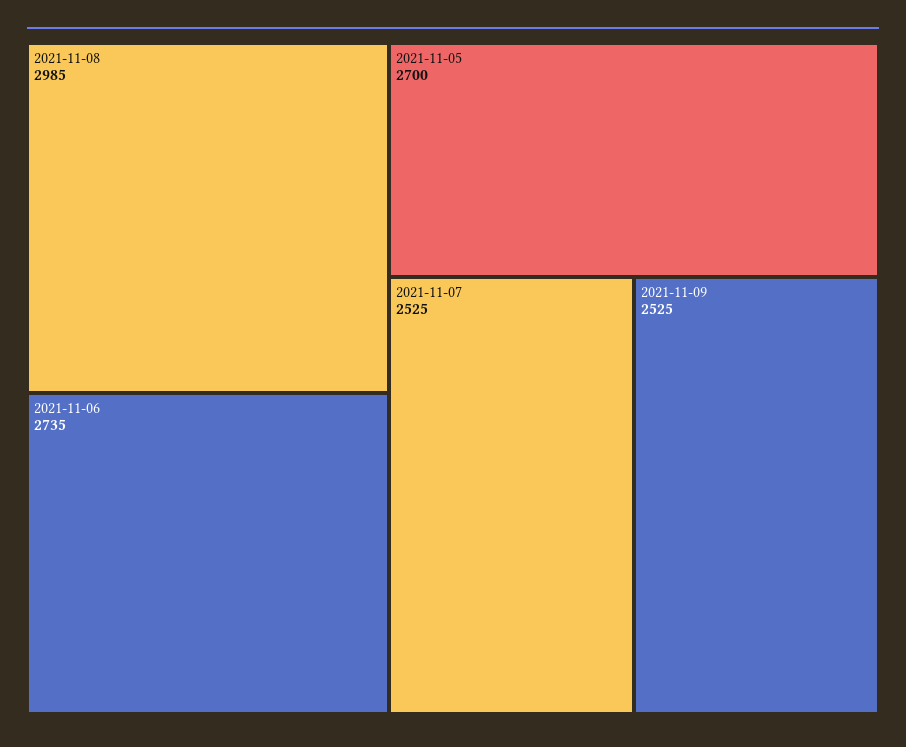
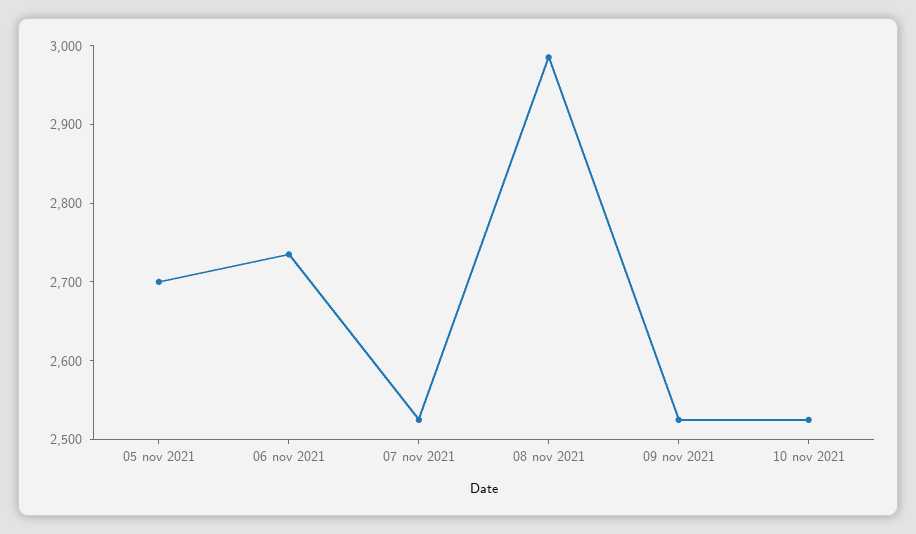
10 nov 2021: none -> 2520

